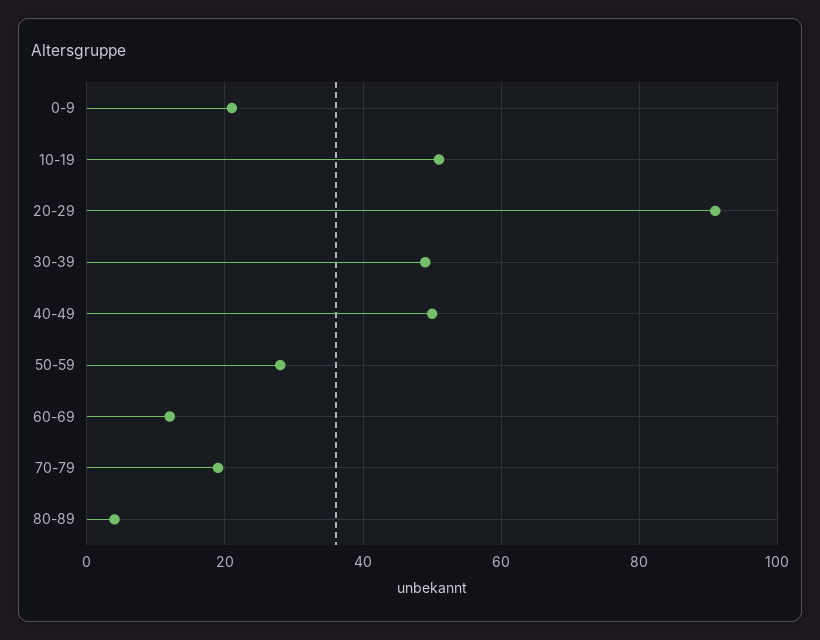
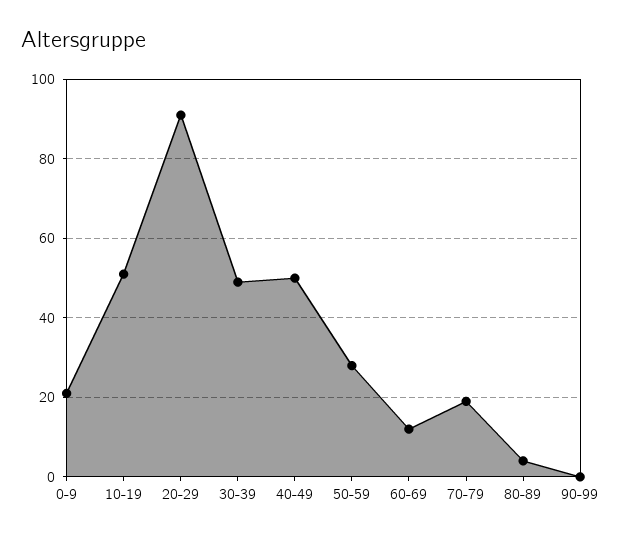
90-99: none -> 0

